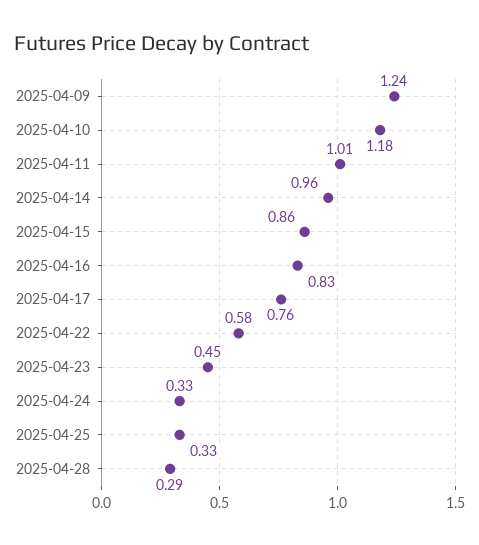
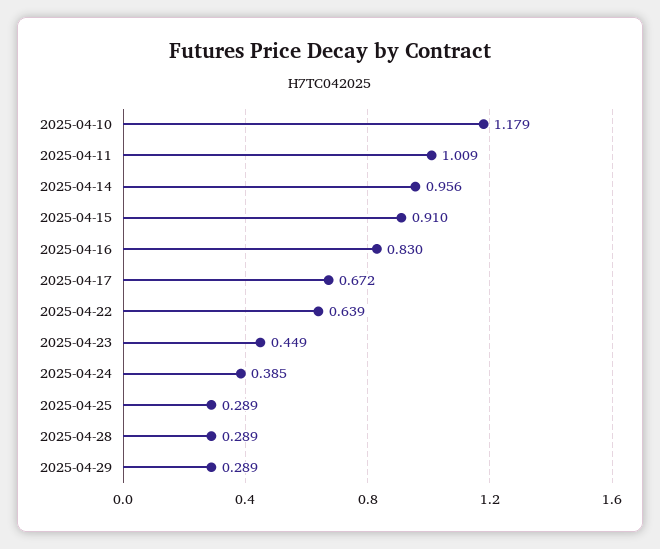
2025-04-09: 1.24 -> none
2025-04-15: 0.86 -> 0.91
2025-04-17: 0.76 -> 0.672
2025-04-22: 0.58 -> 0.639
2025-04-24: 0.33 -> 0.385
2025-04-25: 0.33 -> 0.289
2025-04-29: none -> 0.289

